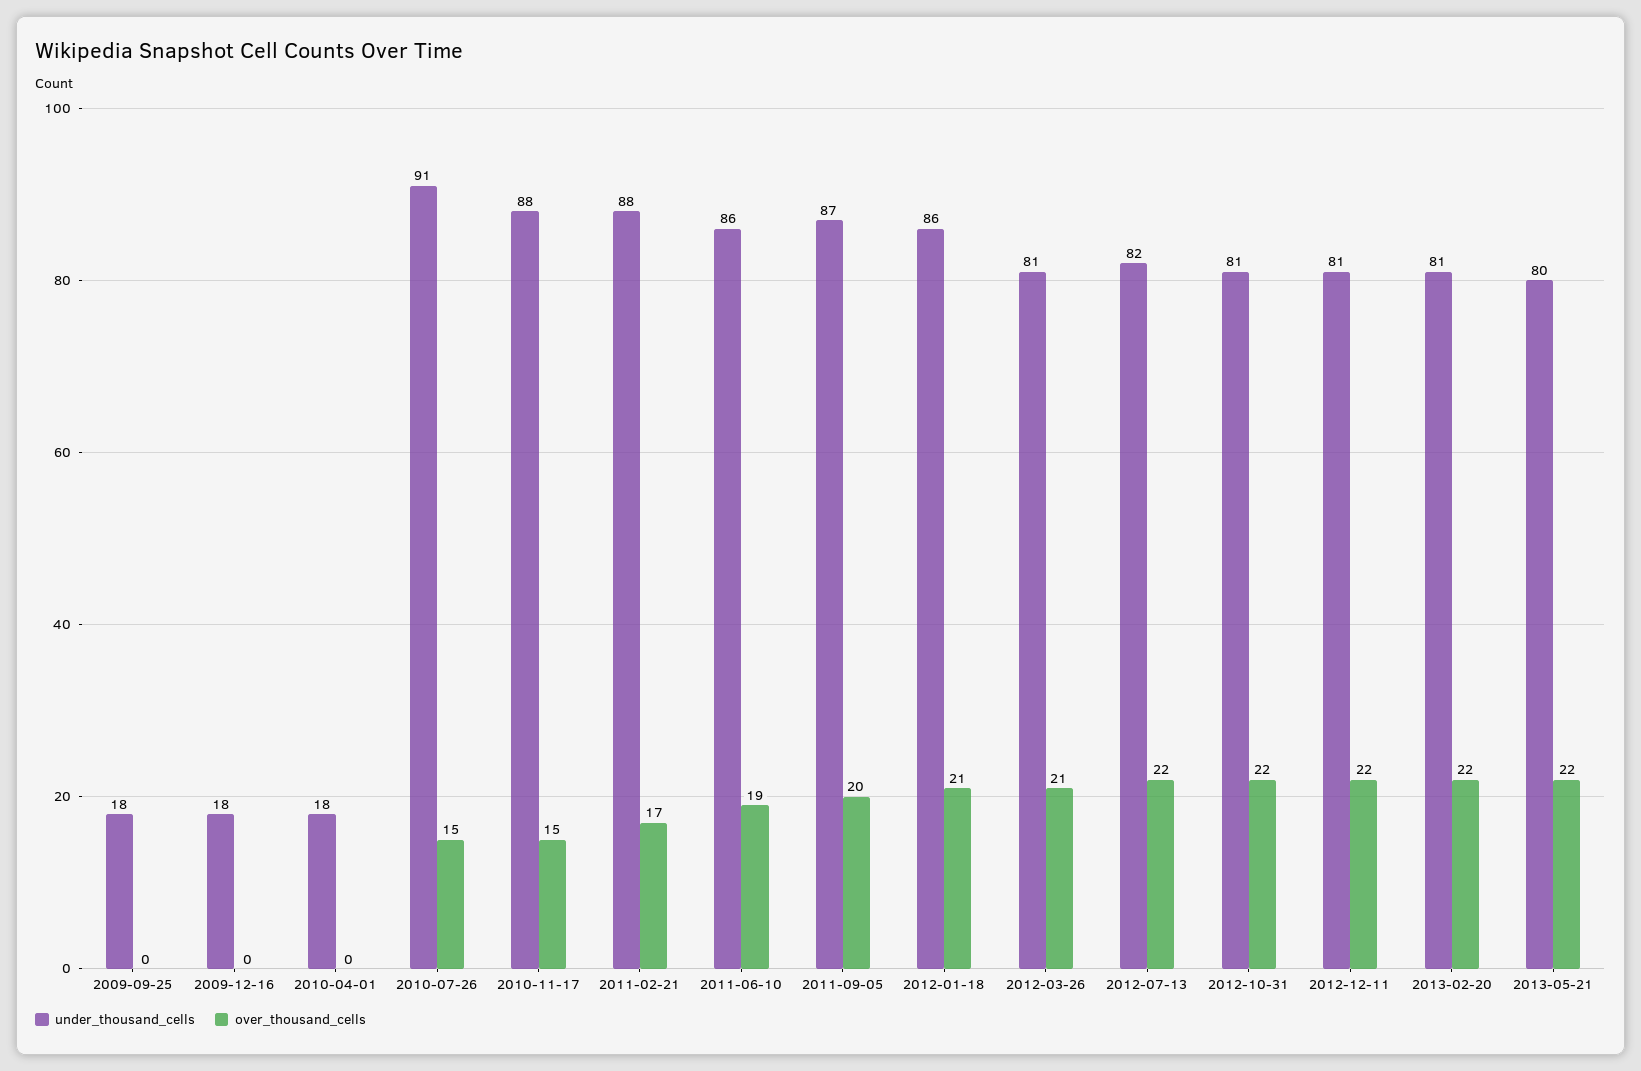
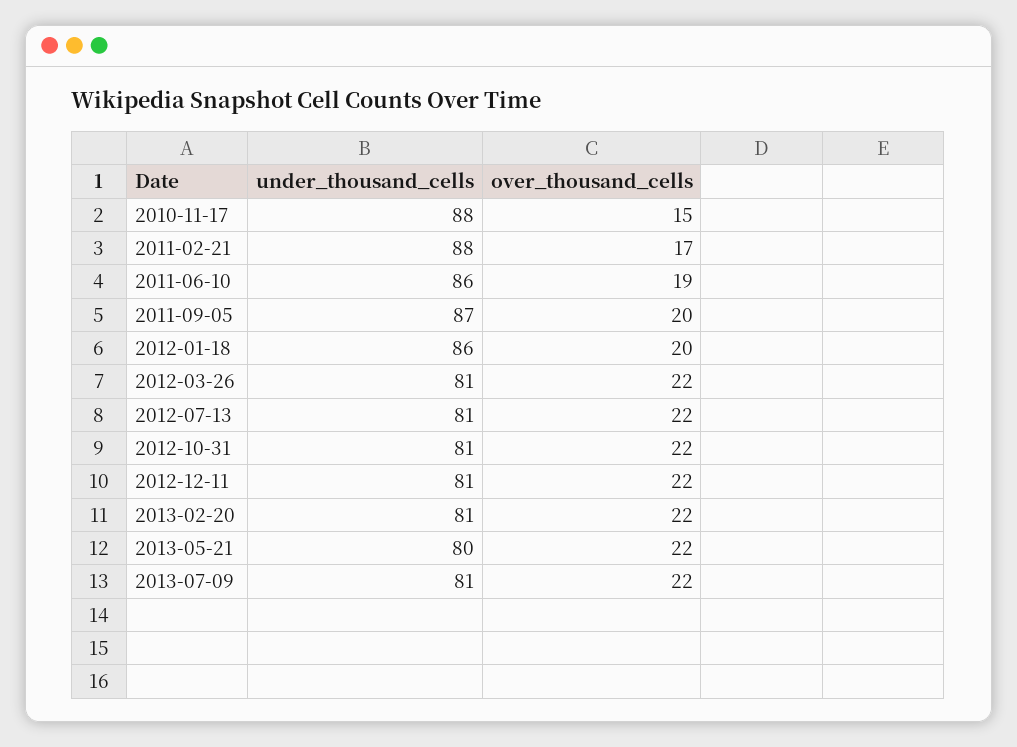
under_thousand_cells, 2009-09-25: 18 -> none
over_thousand_cells, 2009-09-25: 0 -> none
under_thousand_cells, 2009-12-16: 18 -> none
over_thousand_cells, 2009-12-16: 0 -> none
under_thousand_cells, 2010-04-01: 18 -> none
over_thousand_cells, 2010-04-01: 0 -> none
under_thousand_cells, 2010-07-26: 91 -> none
over_thousand_cells, 2010-07-26: 15 -> none
over_thousand_cells, 2012-01-18: 21 -> 20
over_thousand_cells, 2012-03-26: 21 -> 22
under_thousand_cells, 2012-07-13: 82 -> 81
under_thousand_cells, 2013-07-09: none -> 81
over_thousand_cells, 2013-07-09: none -> 22

